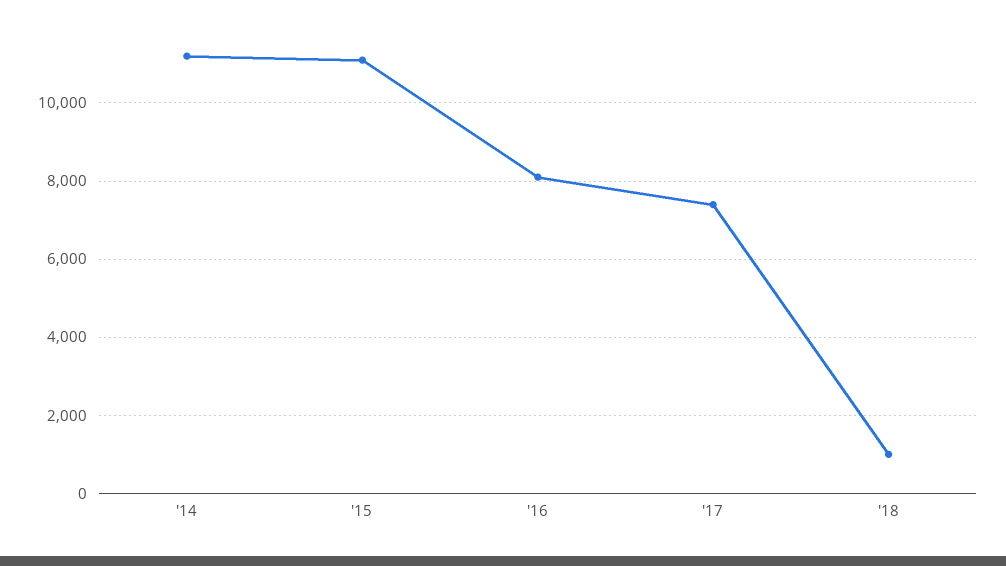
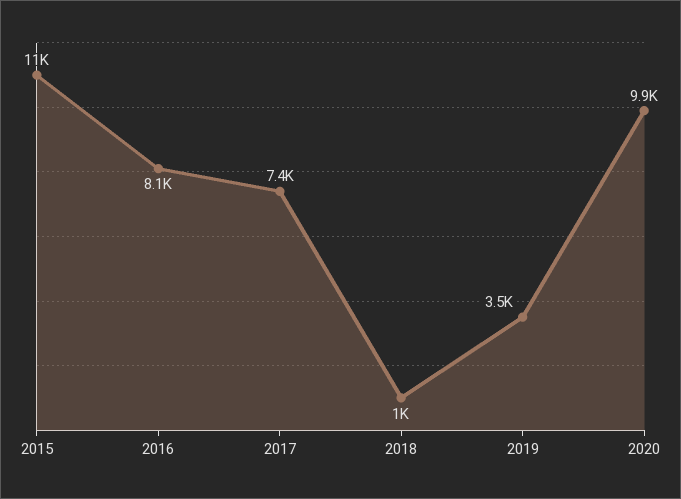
'14: 11200 -> none
2019: none -> 3500
2020: none -> 9900

